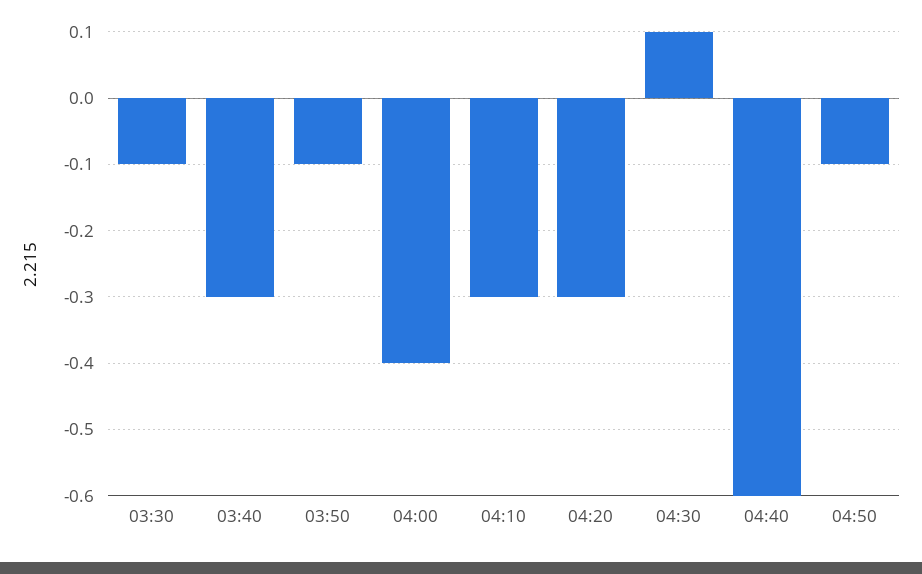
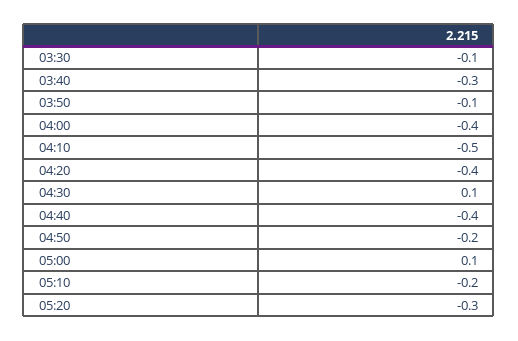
04:10: -0.3 -> -0.5
04:20: -0.3 -> -0.4
04:40: -0.6 -> -0.4
04:50: -0.1 -> -0.2
05:00: none -> 0.1
05:10: none -> -0.2
05:20: none -> -0.3

